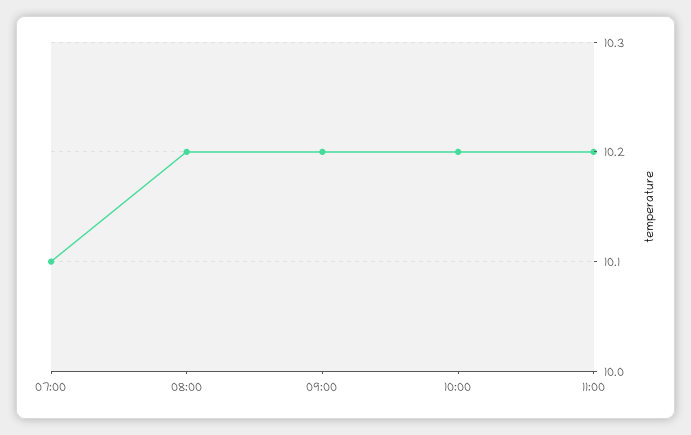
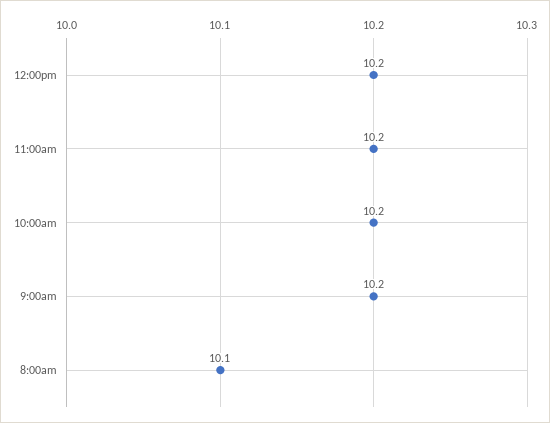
07:00: 10.1 -> none
08:00: 10.2 -> 10.1
12:00pm: none -> 10.2

